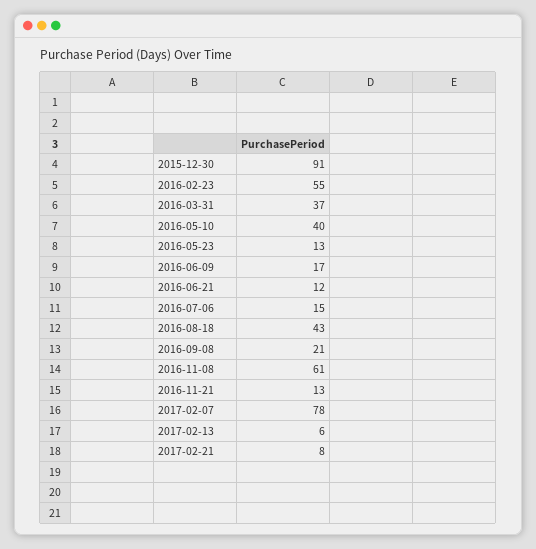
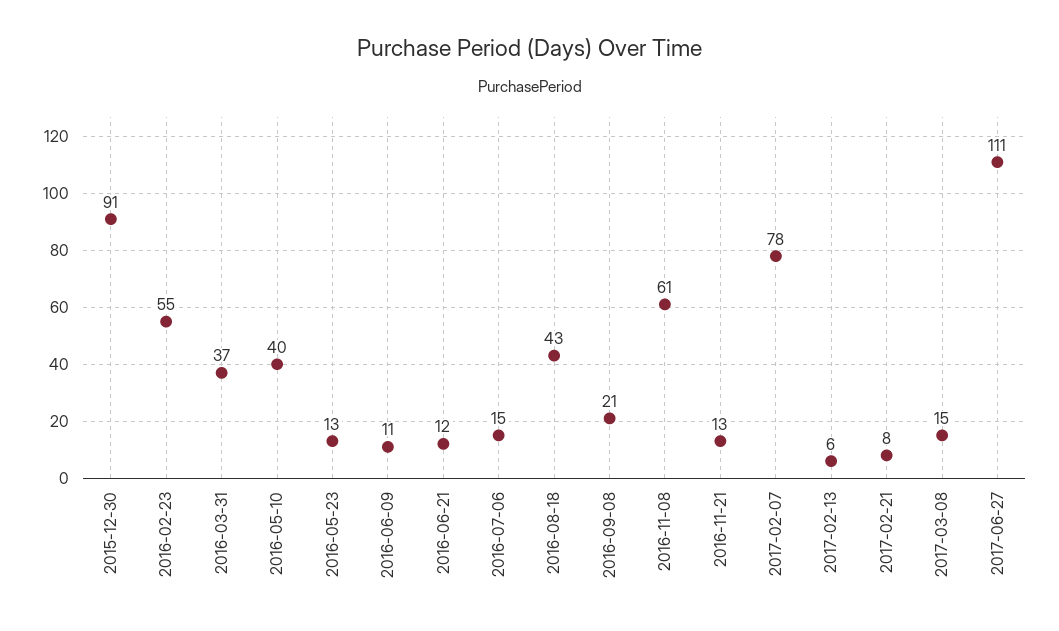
2016-06-09: 17 -> 11
2017-03-08: none -> 15
2017-06-27: none -> 111

